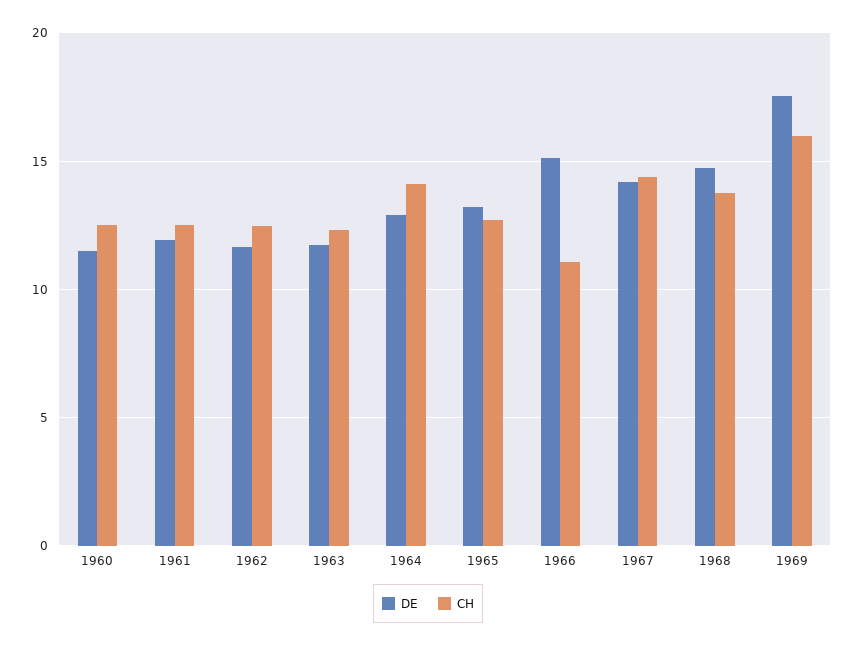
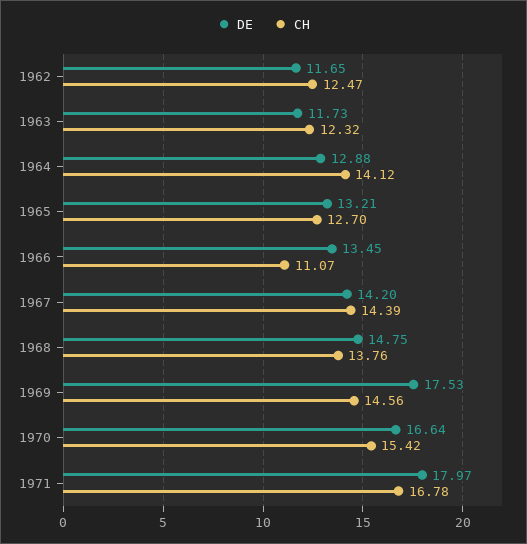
DE, 1960: 11.5 -> none
CH, 1960: 12.5 -> none
DE, 1961: 12 -> none
CH, 1961: 12.5 -> none
DE, 1966: 15 -> 13.45
CH, 1969: 16 -> 14.56
DE, 1970: none -> 16.64
CH, 1970: none -> 15.42
DE, 1971: none -> 17.97
CH, 1971: none -> 16.78

